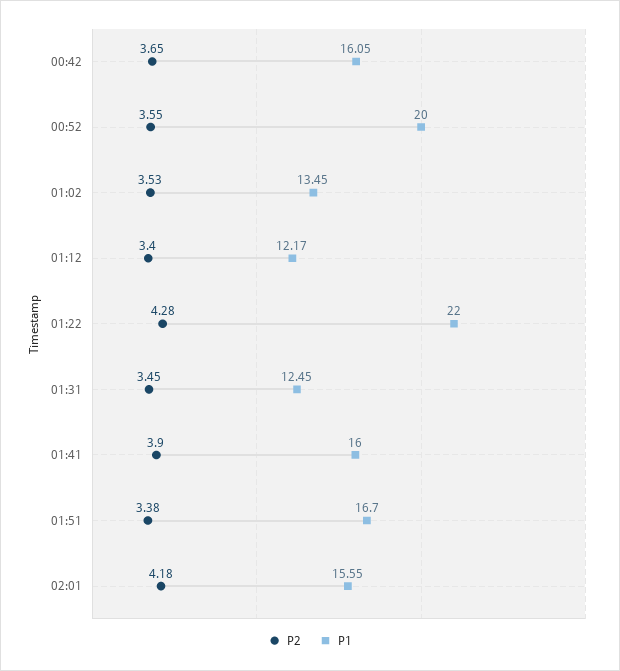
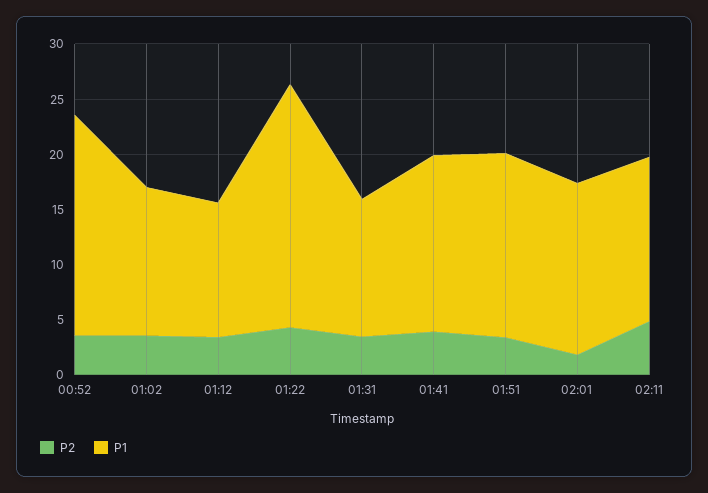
P2, 00:42: 3.65 -> none
P1, 00:42: 16.05 -> none
P2, 02:01: 4.18 -> 2
P2, 02:11: none -> 5
P1, 02:11: none -> 15

